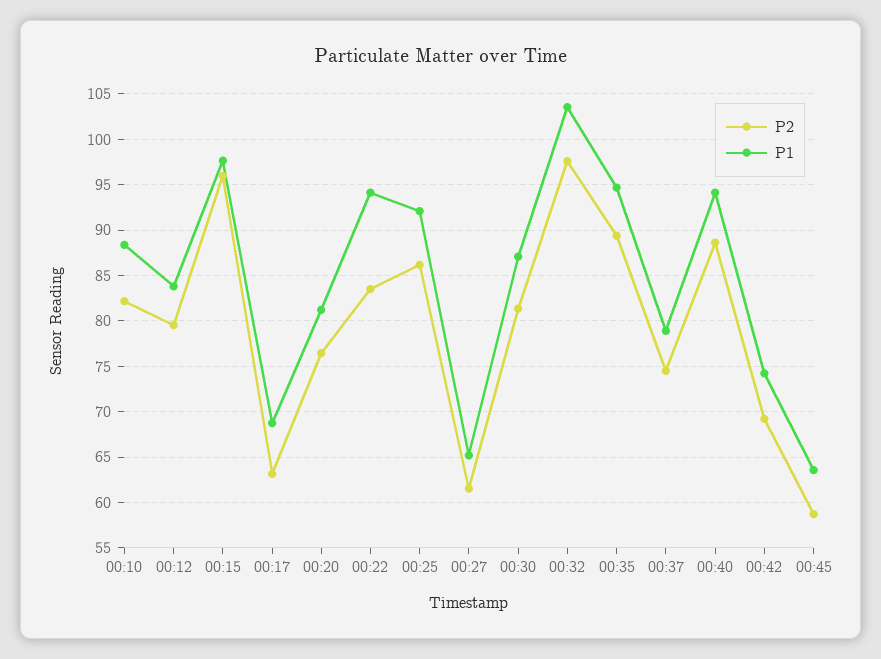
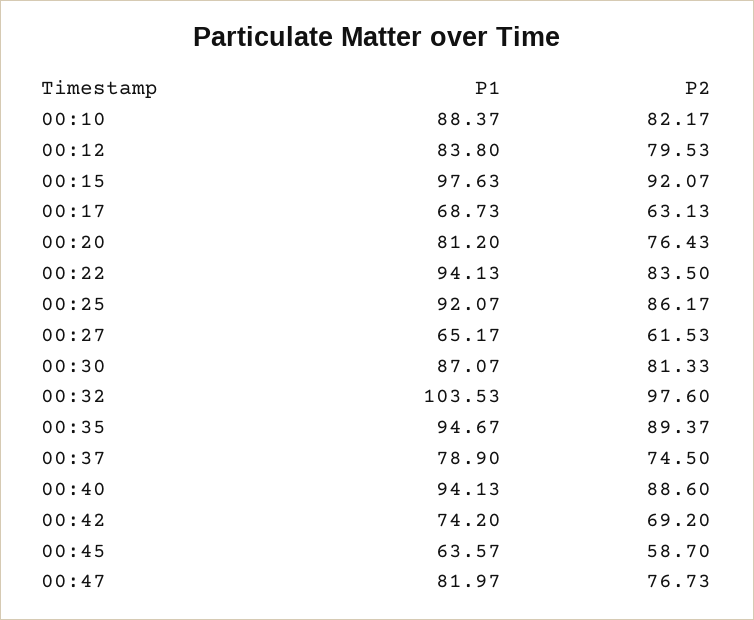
P2, 00:15: 96 -> 92.07
P1, 00:47: none -> 81.97
P2, 00:47: none -> 76.73

